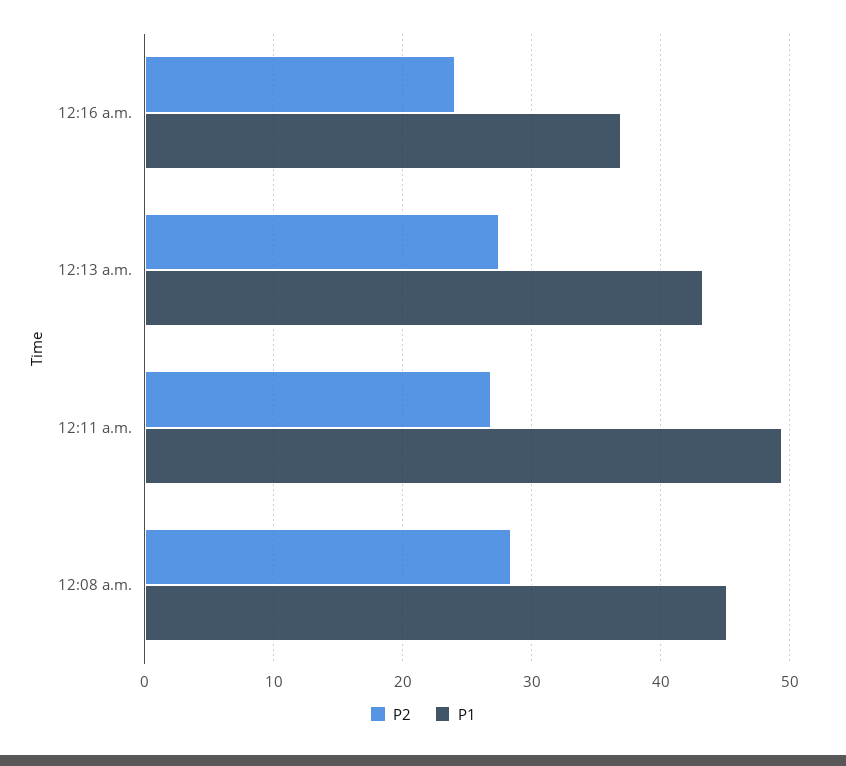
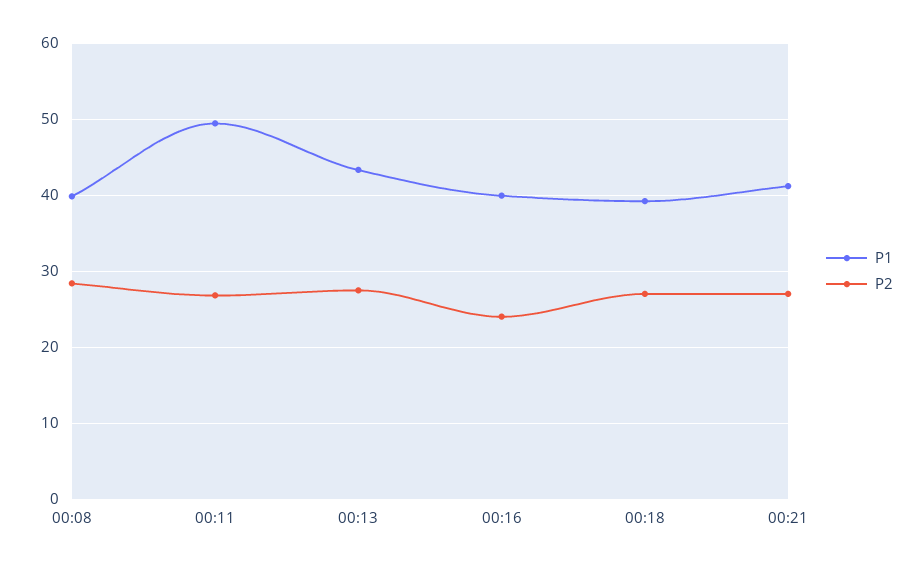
P1, 12:16 a.m.: 37 -> 40
P1, 12:08 a.m.: 45 -> 40
P1, 00:18: none -> 39
P2, 00:18: none -> 27
P1, 00:21: none -> 41
P2, 00:21: none -> 27

